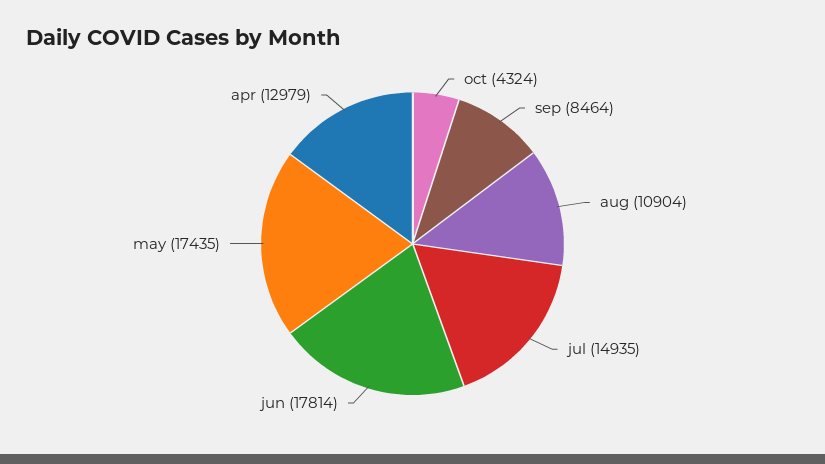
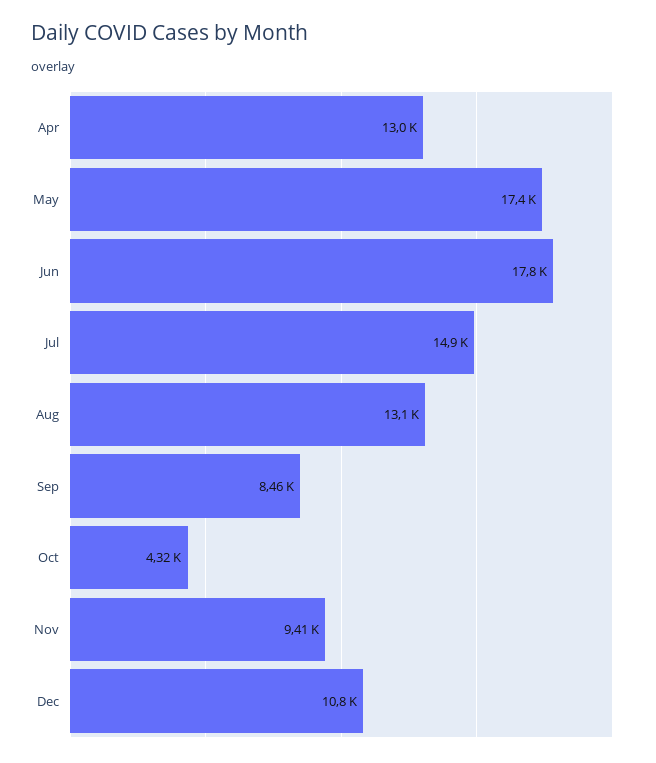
aug: 10904 -> 13100
Nov: none -> 9410
Dec: none -> 10800

